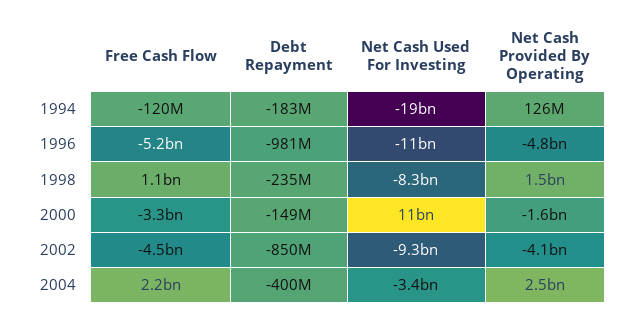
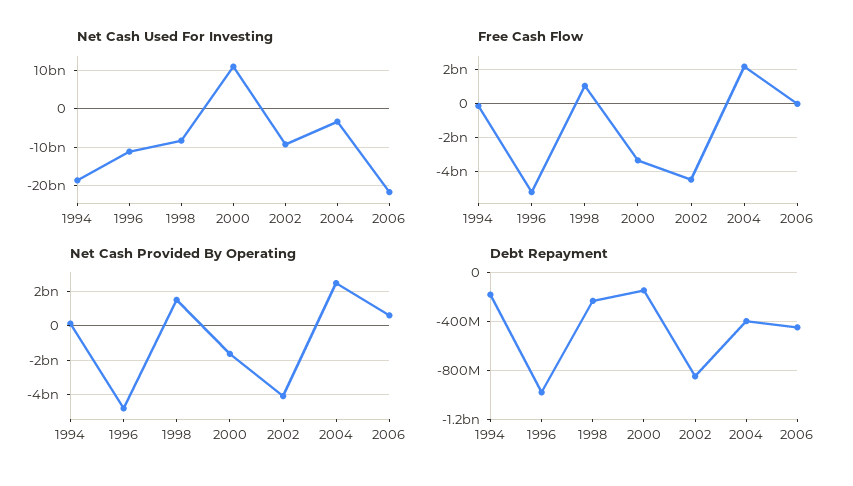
Net Cash Used For Investing, 2006: none -> -22000000000
Free Cash Flow, 2006: none -> 0
Net Cash Provided By Operating, 2006: none -> 500000000
Debt Repayment, 2006: none -> -450000000

